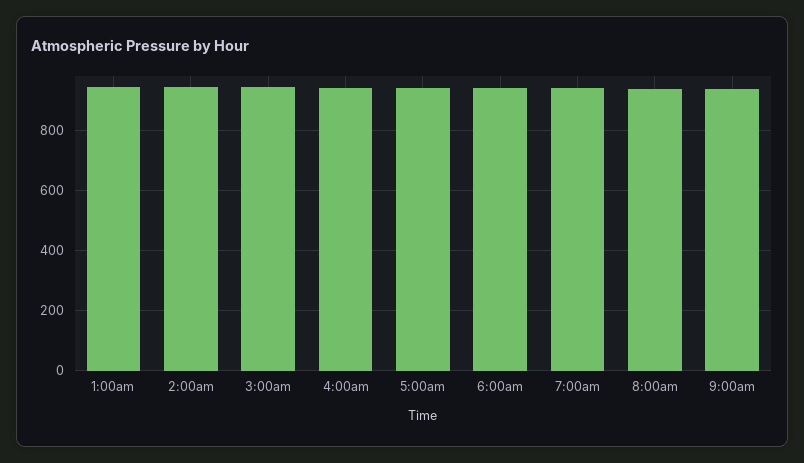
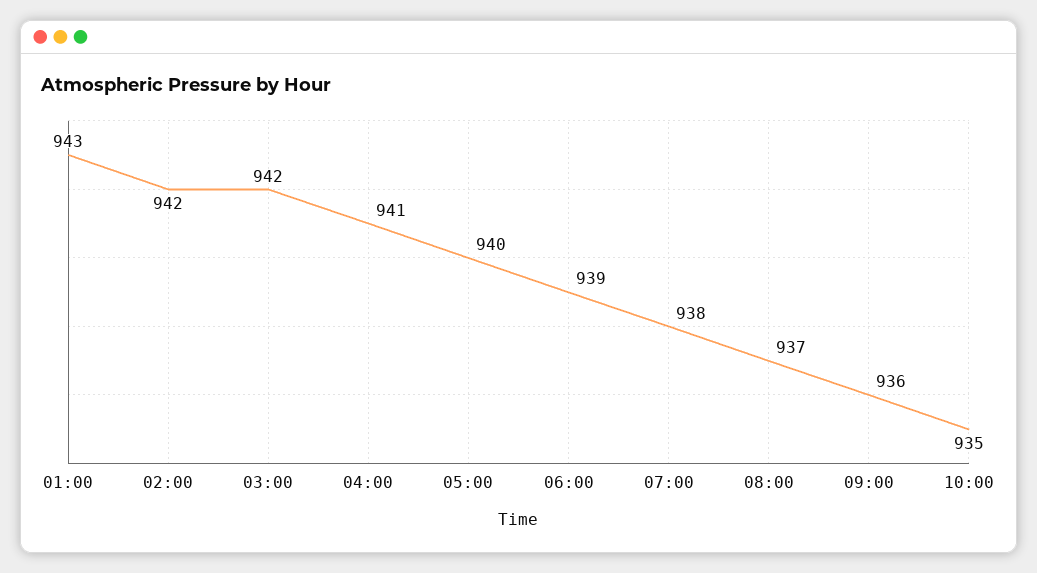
10:00: none -> 935

